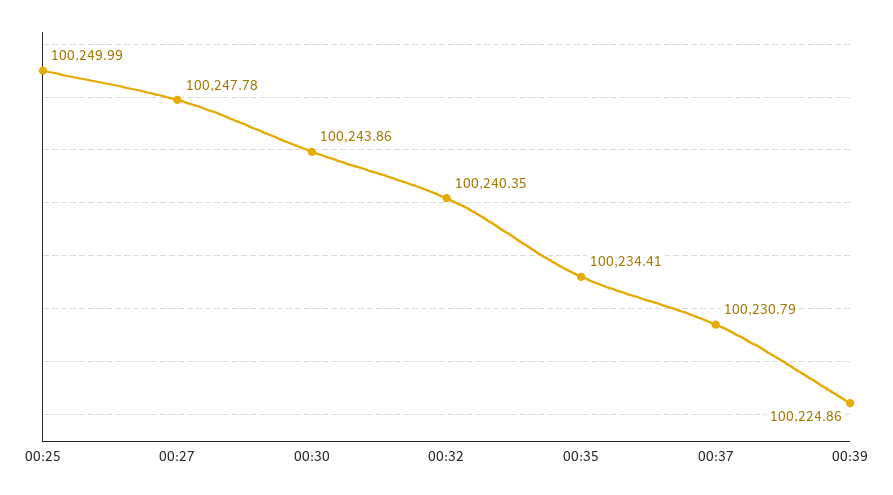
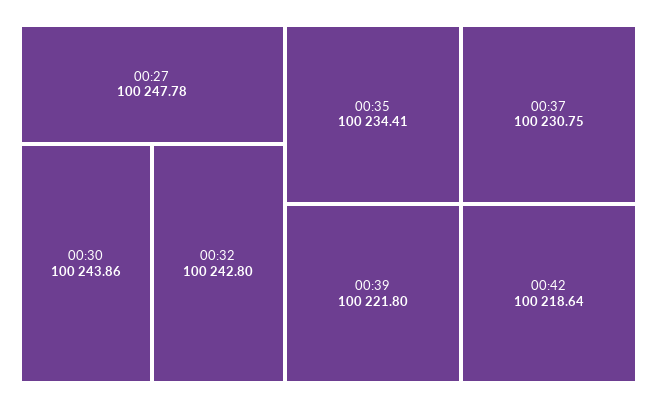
00:25: 100249.99 -> none
00:32: 100240.35 -> 100242.8
00:37: 100230.79 -> 100230.75
00:39: 100224.86 -> 100221.8
00:42: none -> 100218.64

